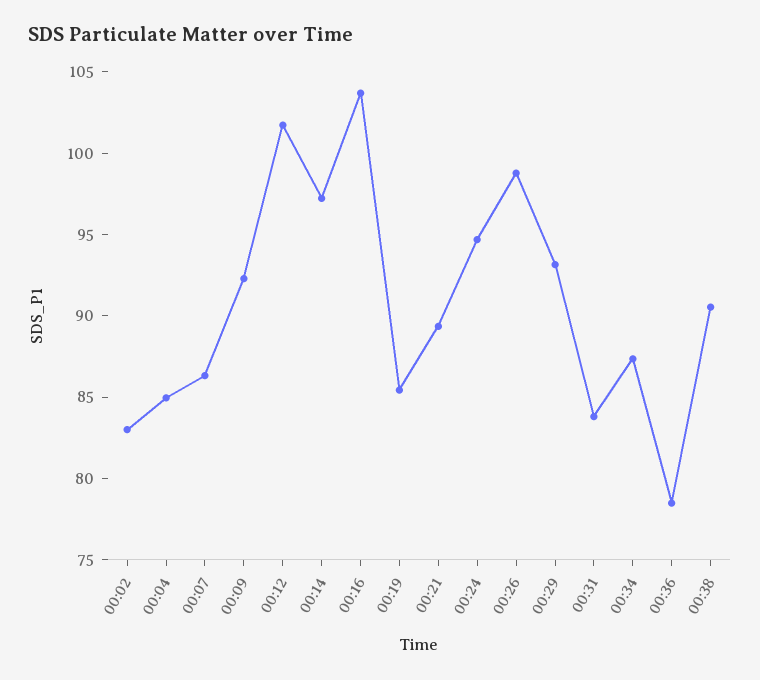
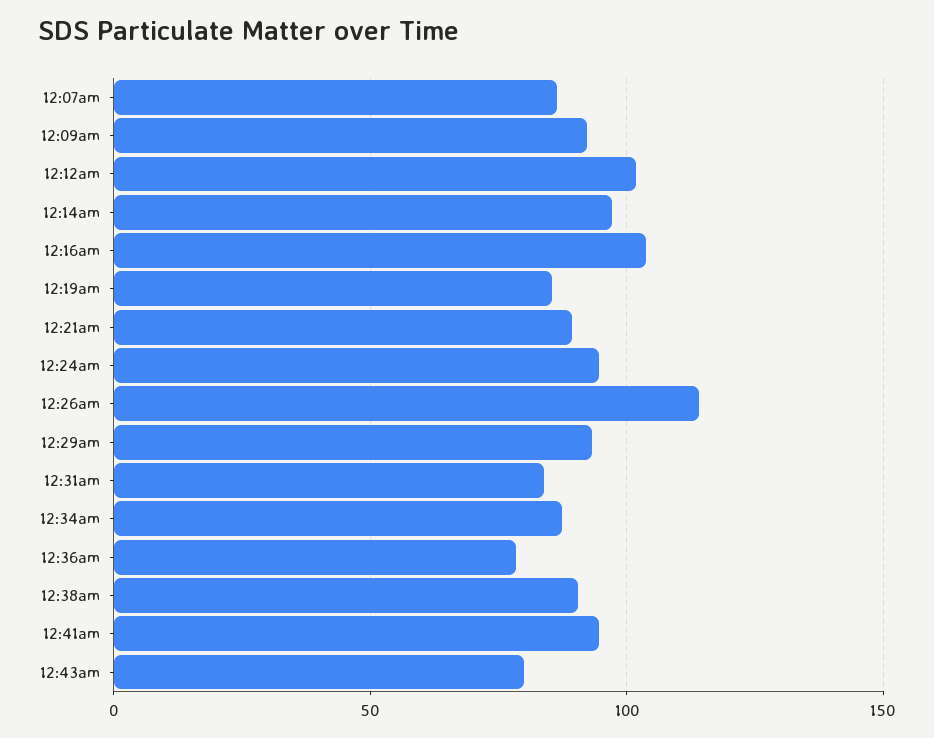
00:02: 83 -> none
00:04: 85 -> none
00:26: 99 -> 115
12:41am: none -> 95
12:43am: none -> 80

